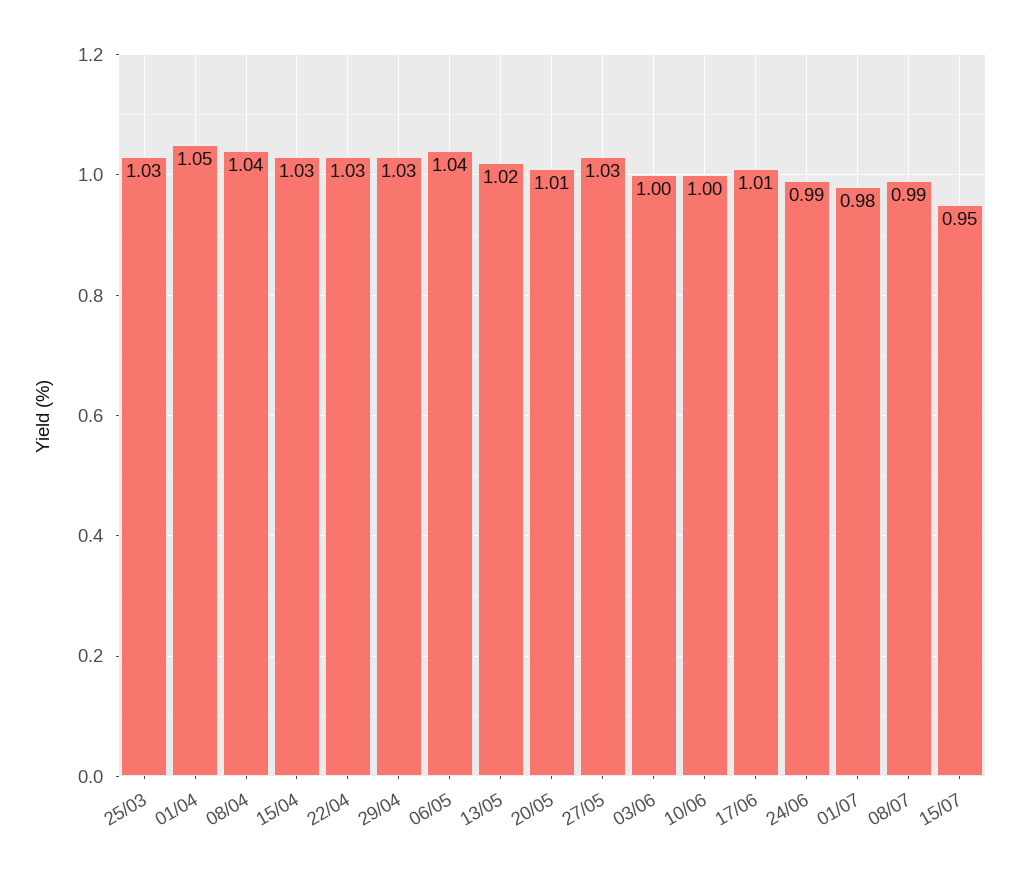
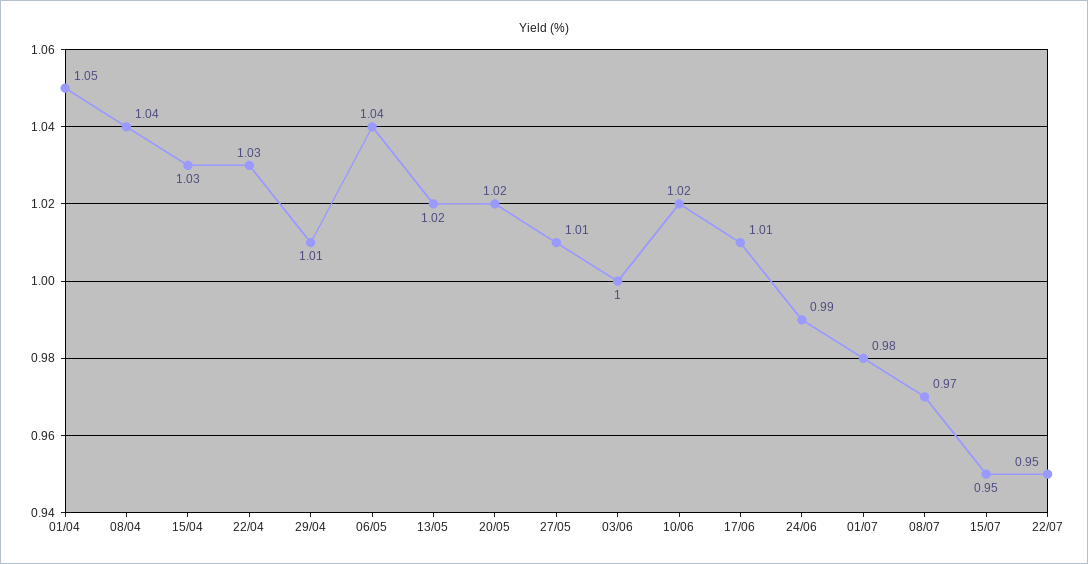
25/03: 1.03 -> none
29/04: 1.03 -> 1.01
20/05: 1.01 -> 1.02
27/05: 1.03 -> 1.01
10/06: 1 -> 1.02
08/07: 0.99 -> 0.97
22/07: none -> 0.95

